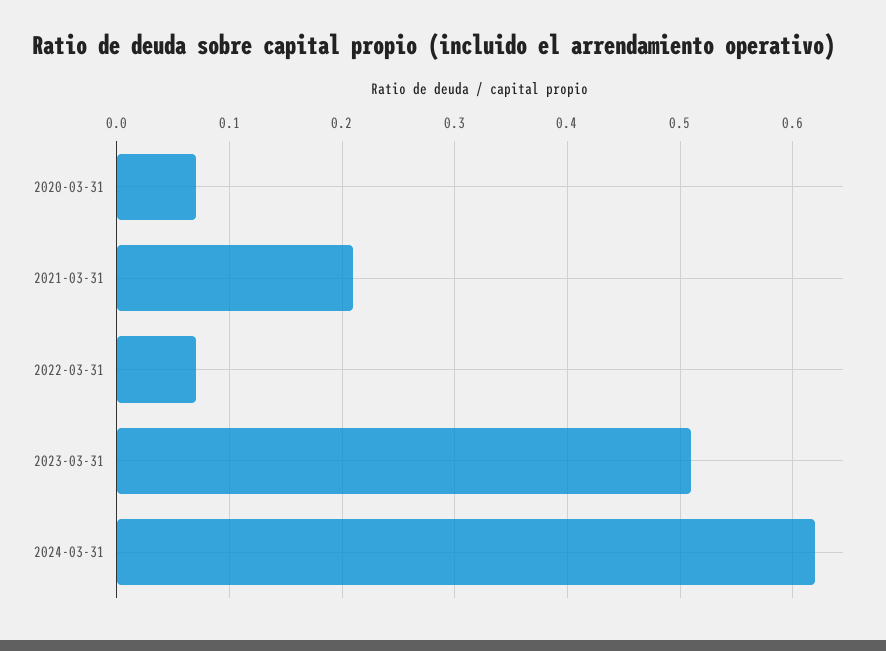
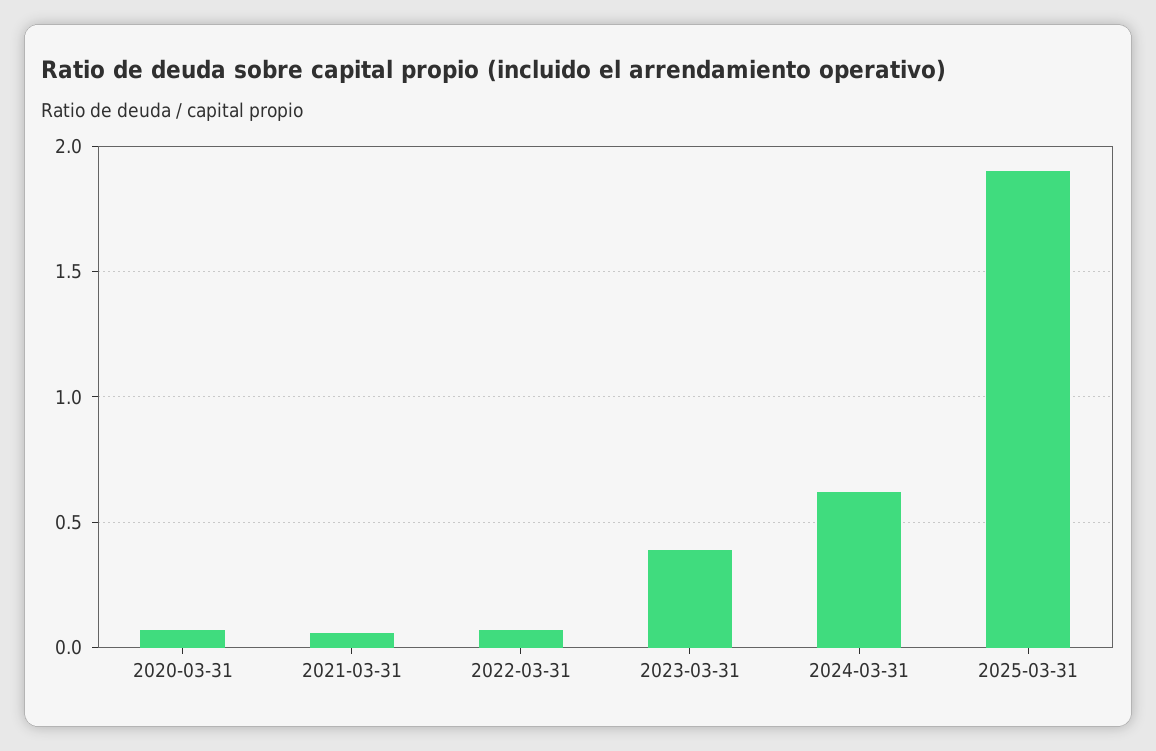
2021-03-31: 0.21 -> 0.05
2023-03-31: 0.51 -> 0.4
2025-03-31: none -> 1.9

